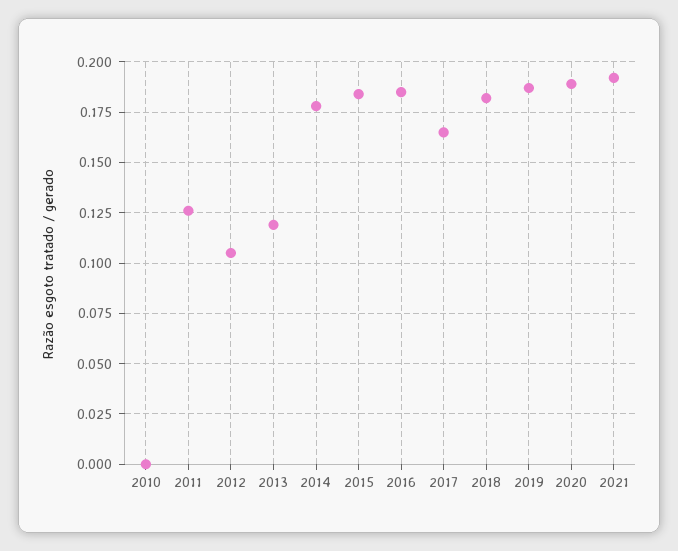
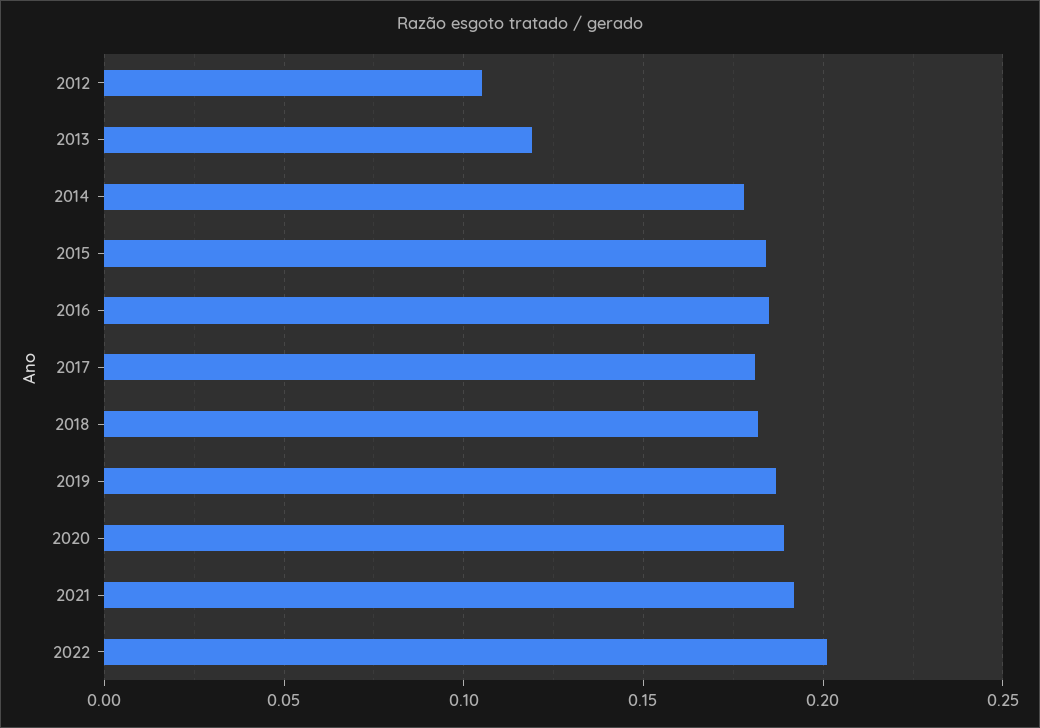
2010: 0 -> none
2011: 0.125 -> none
2017: 0.165 -> 0.18
2022: none -> 0.2

